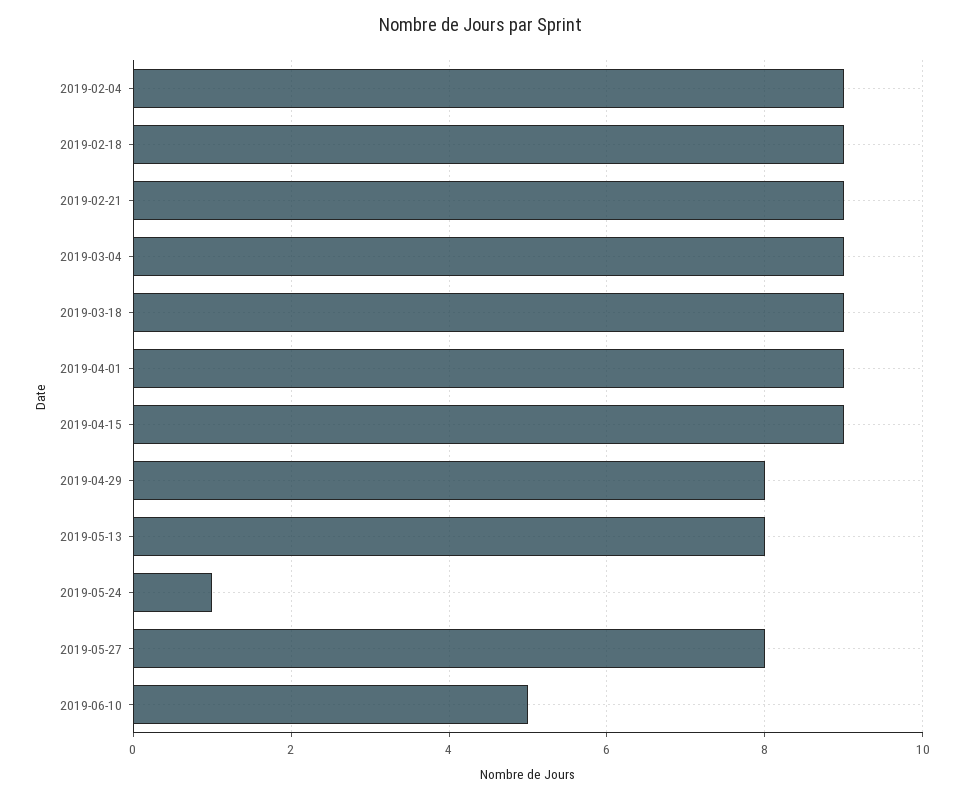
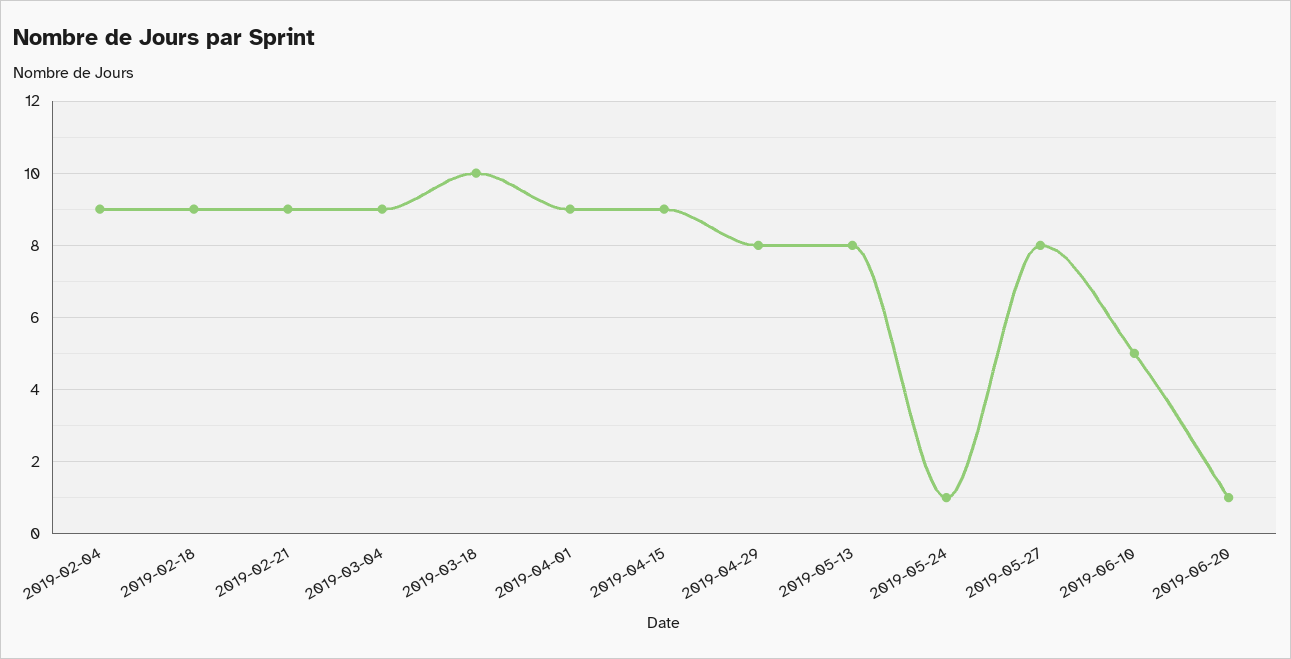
2019-03-18: 9 -> 10
2019-06-20: none -> 1

